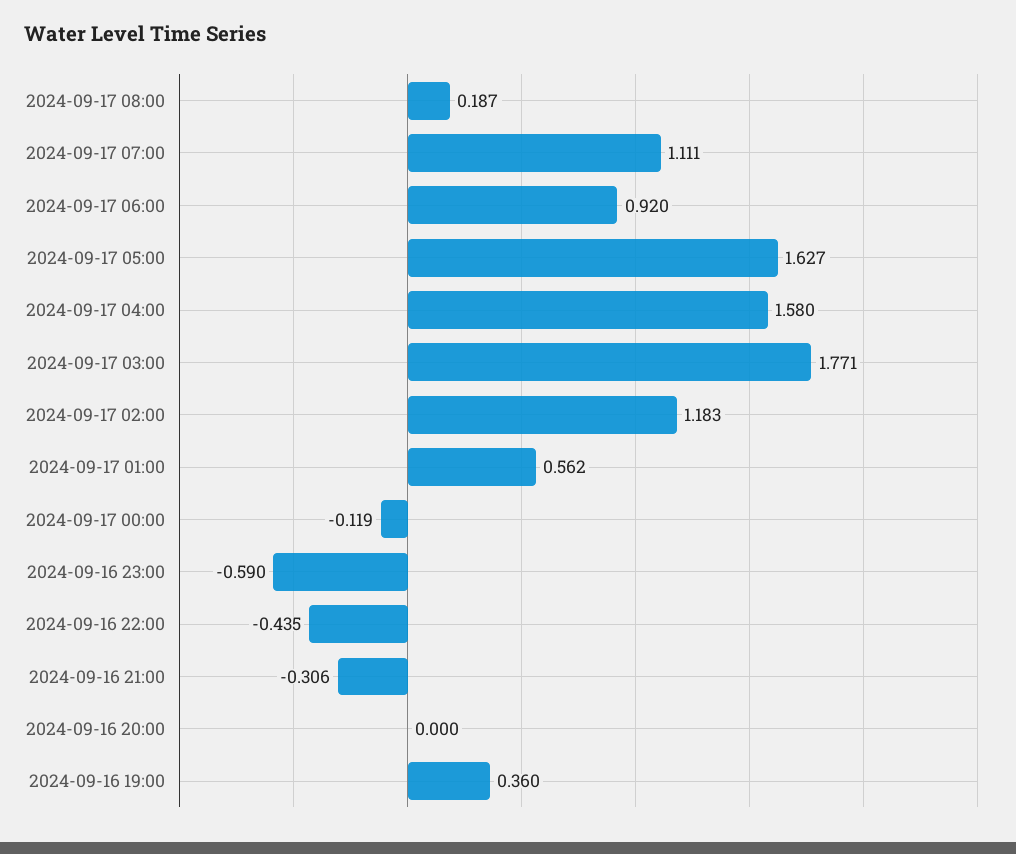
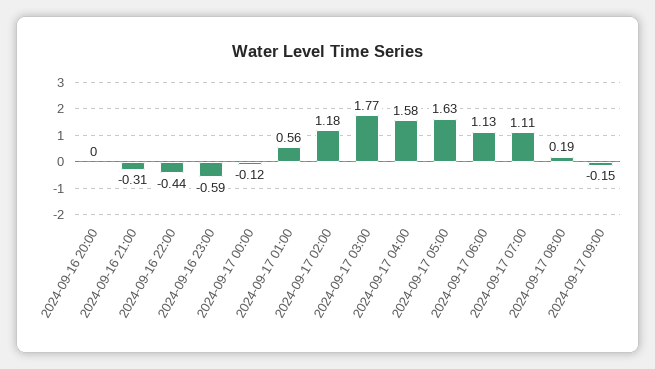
2024-09-17 06:00: 0.92 -> 1.13
2024-09-16 19:00: 0.36 -> none
2024-09-17 09:00: none -> -0.15

